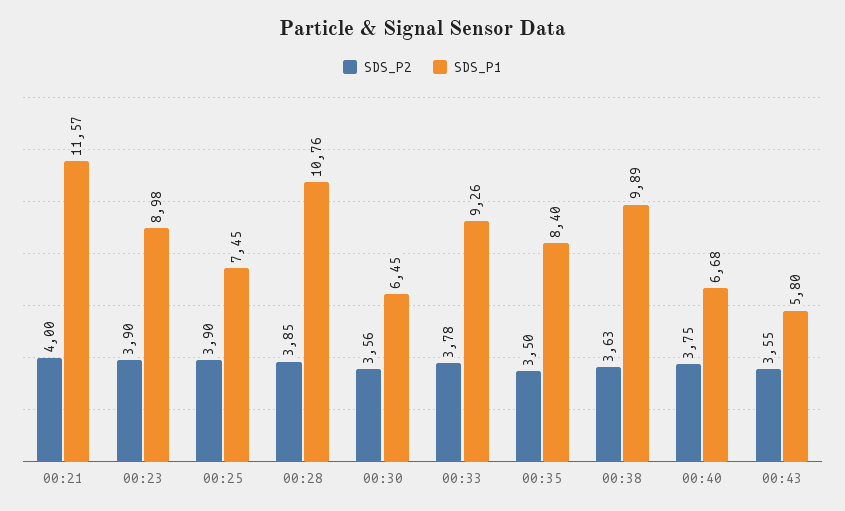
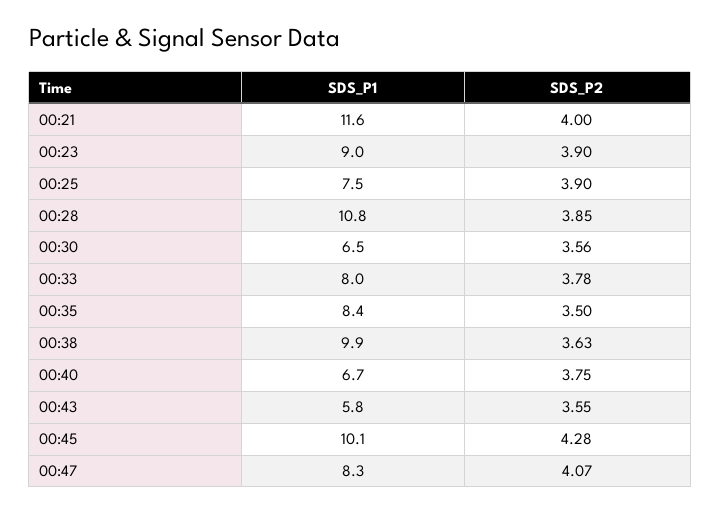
SDS_P1, 00:33: 9.26 -> 8
SDS_P1, 00:45: none -> 10.1
SDS_P2, 00:45: none -> 4.28
SDS_P1, 00:47: none -> 8.3
SDS_P2, 00:47: none -> 4.07

